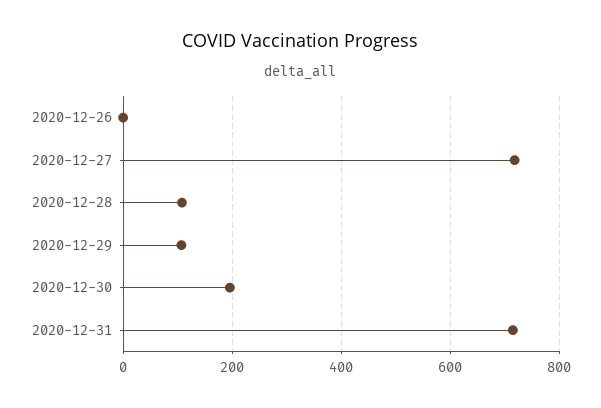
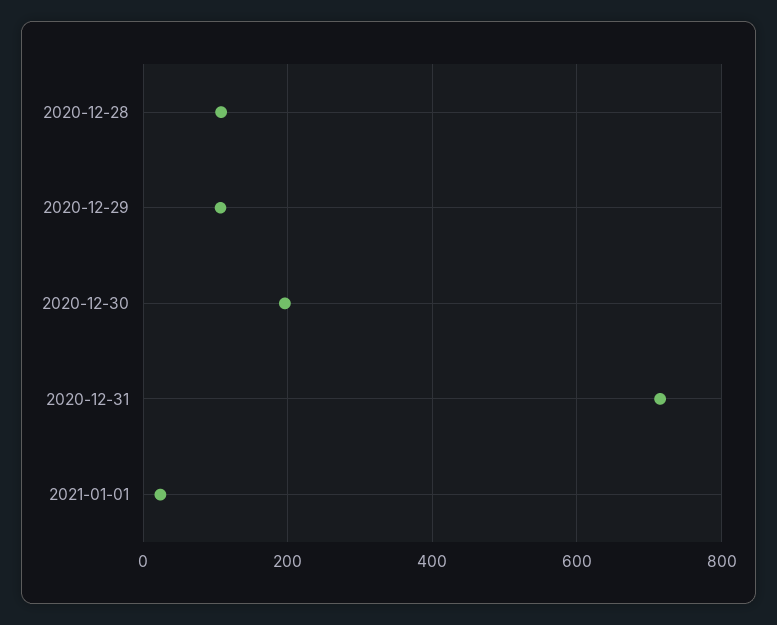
2020-12-26: 0 -> none
2020-12-27: 720 -> none
2021-01-01: none -> 20

